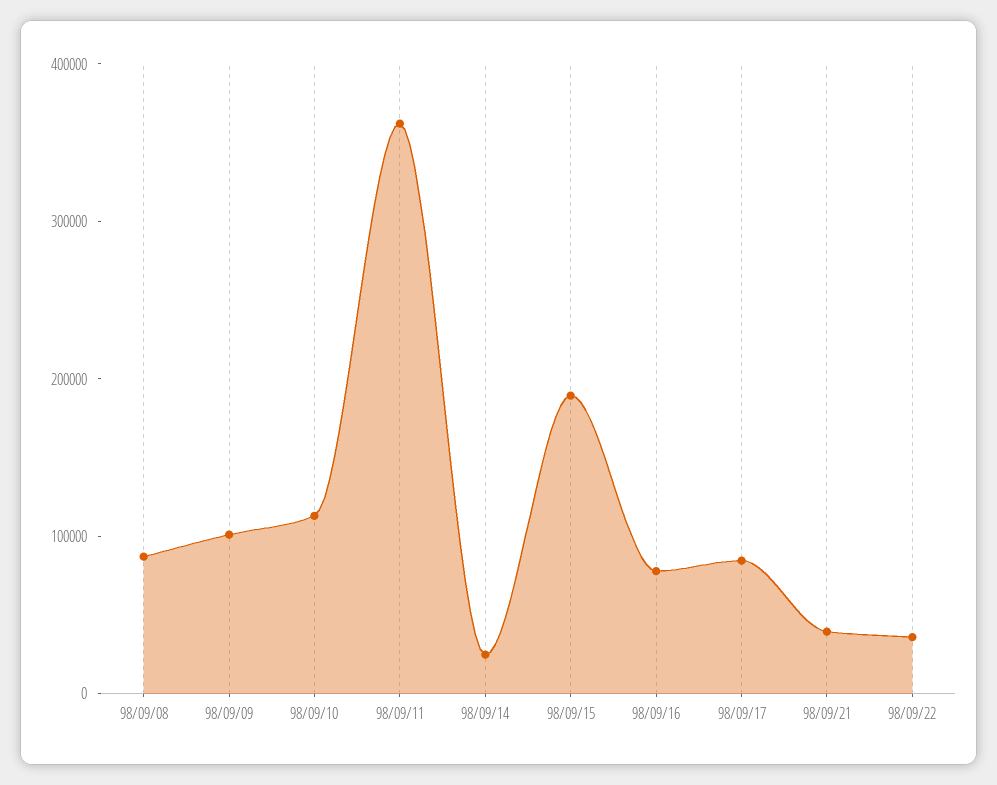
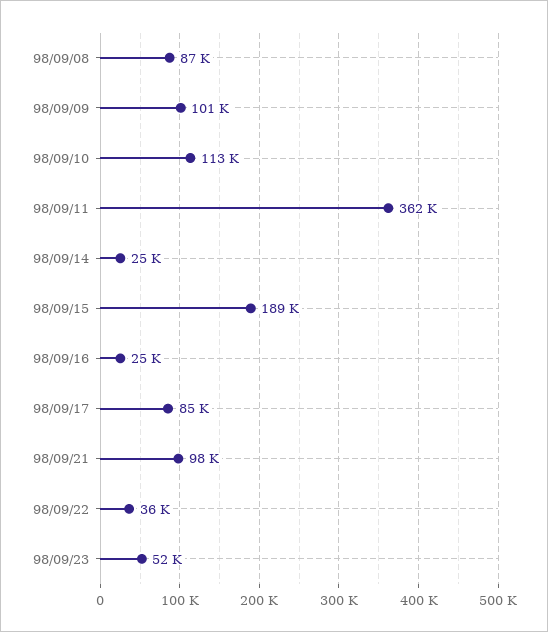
98/09/16: 80000 -> 25000
98/09/21: 40000 -> 98000
98/09/23: none -> 52000

